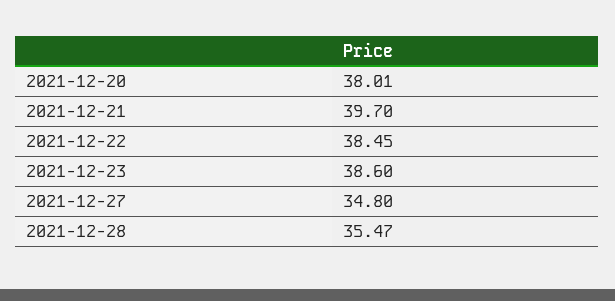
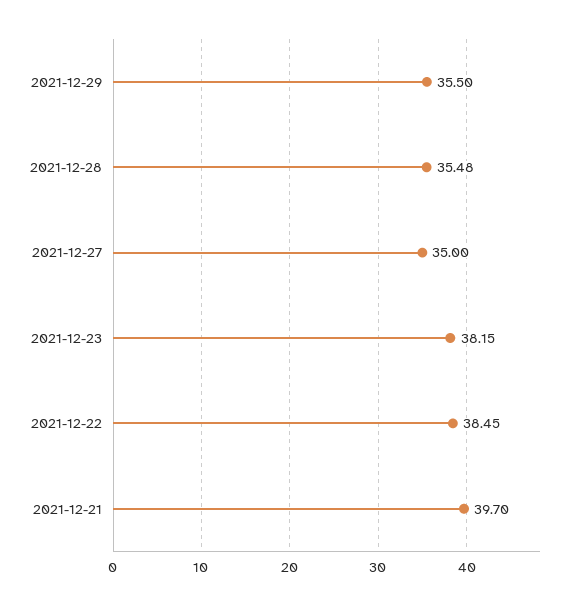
2021-12-20: 38.01 -> none
2021-12-23: 38.6 -> 38.15
2021-12-27: 34.8 -> 35
2021-12-28: 35.47 -> 35.48
2021-12-29: none -> 35.5

